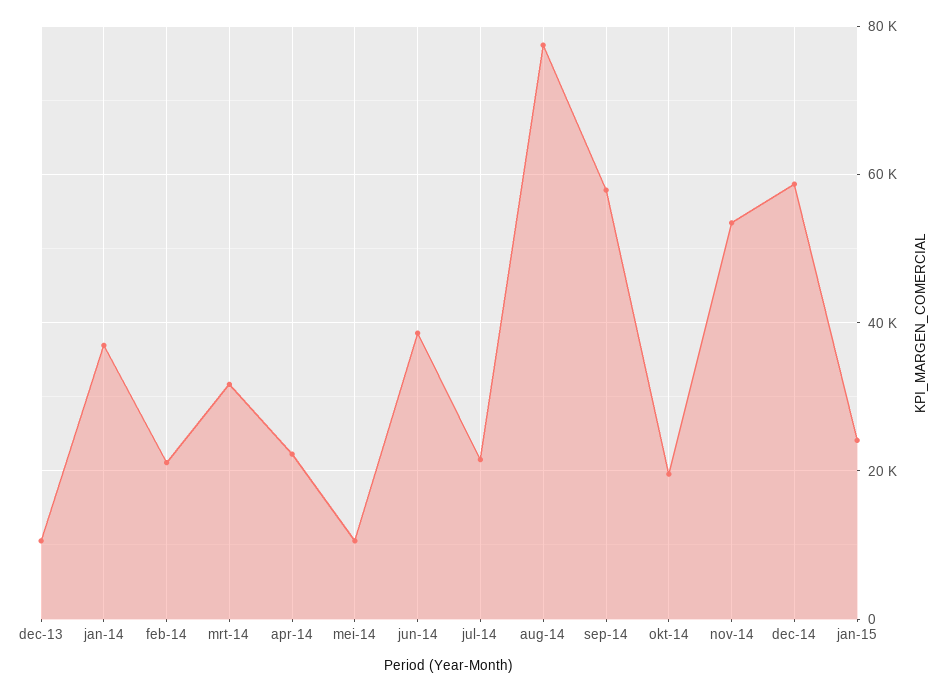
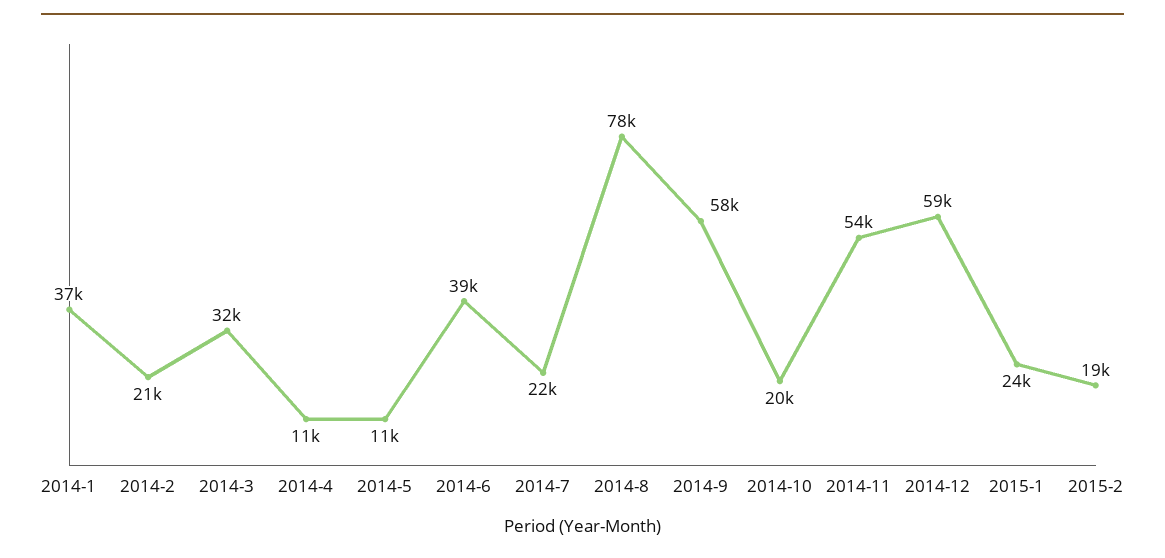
dec-13: 10000 -> none
apr-14: 22000 -> 11000
2015-2: none -> 19000

